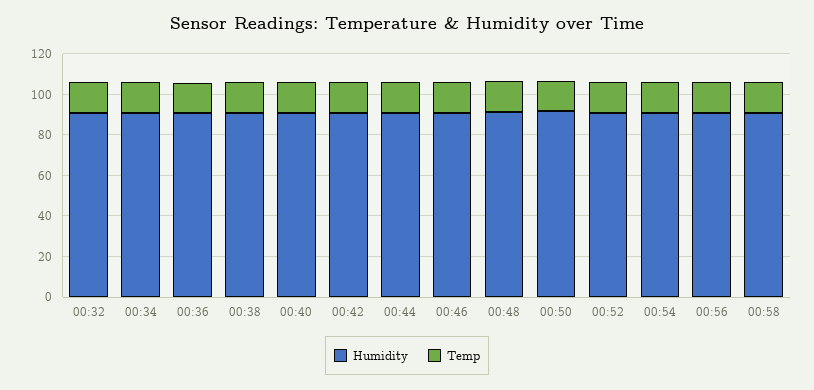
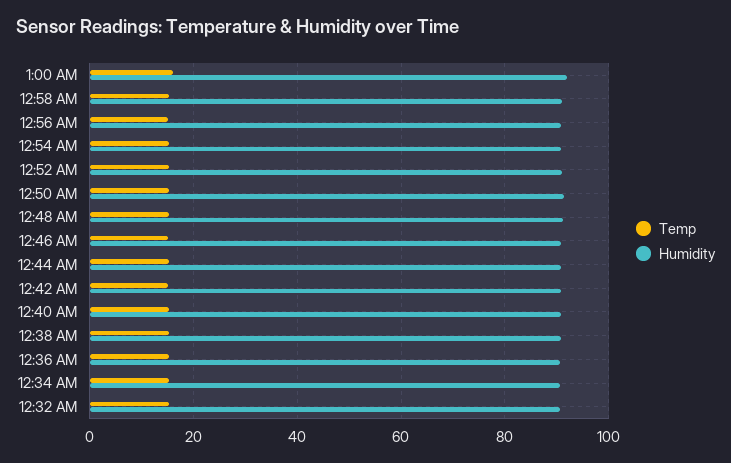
Temp, 1:00 AM: none -> 16
Humidity, 1:00 AM: none -> 92

